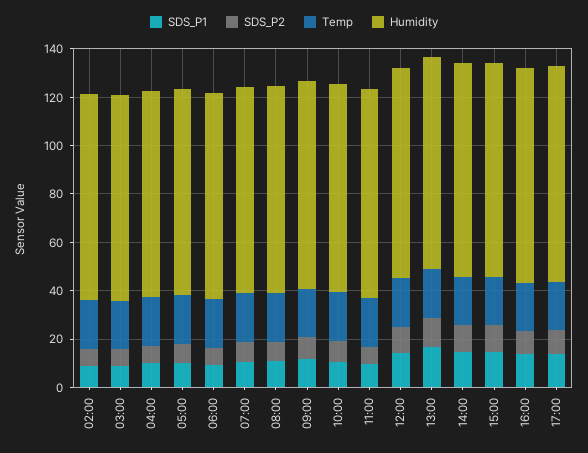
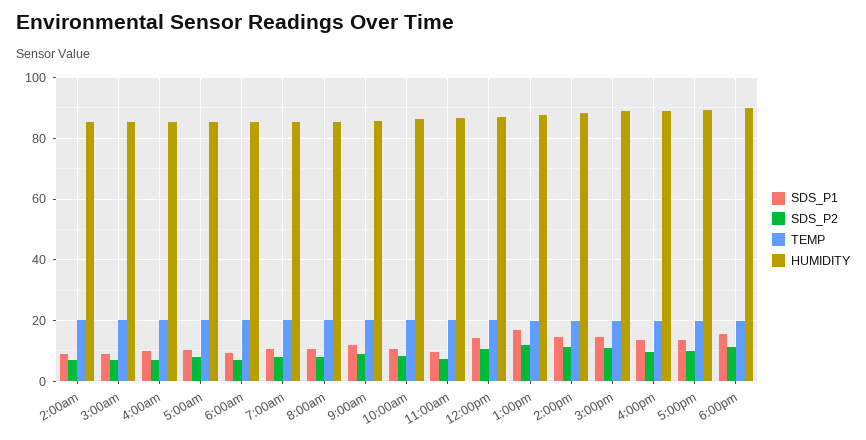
SDS_P1, 6:00pm: none -> 16
SDS_P2, 6:00pm: none -> 12
Temp, 6:00pm: none -> 20
Humidity, 6:00pm: none -> 90

